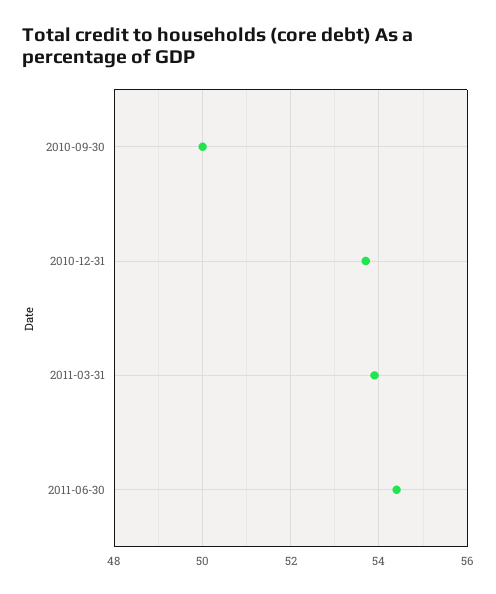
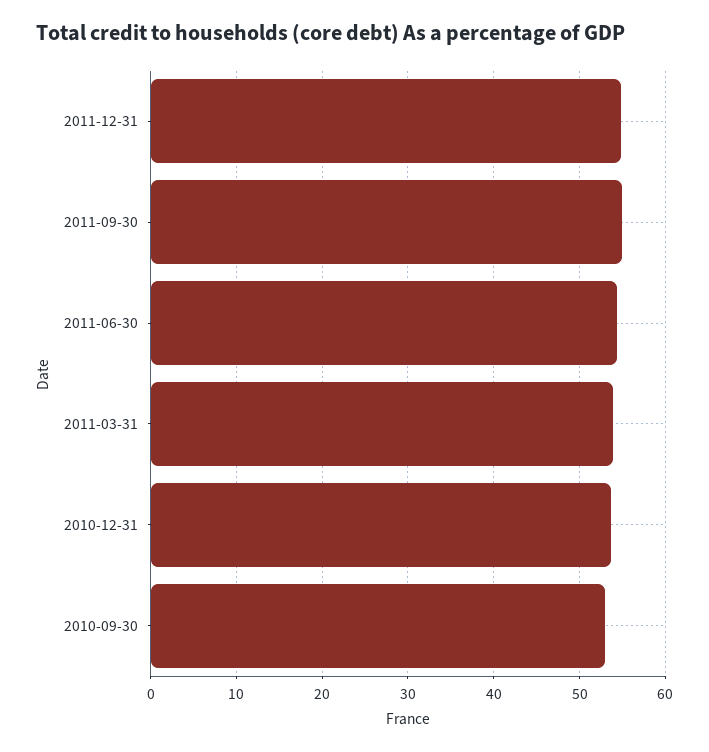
2010-09-30: 50 -> 53
2011-12-31: none -> 55
2011-09-30: none -> 55

